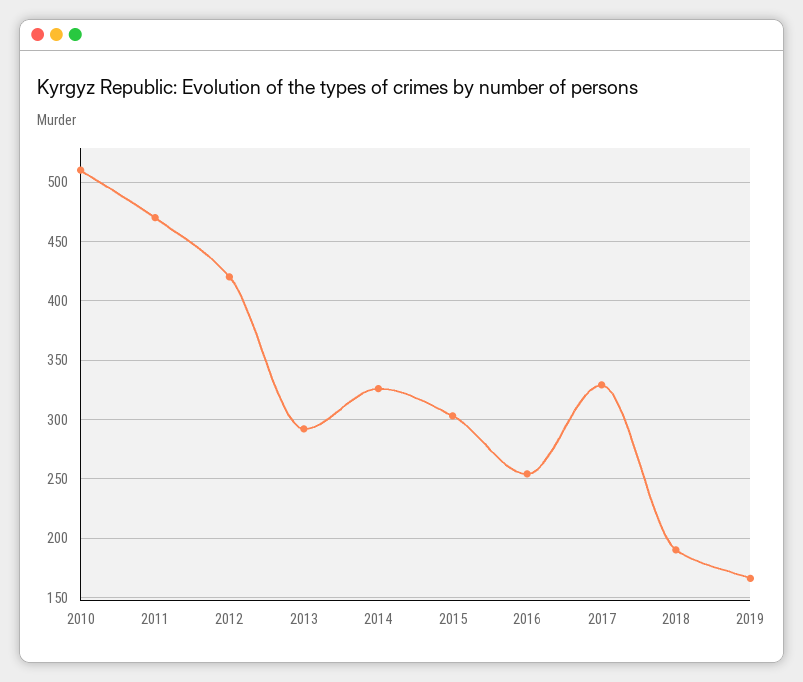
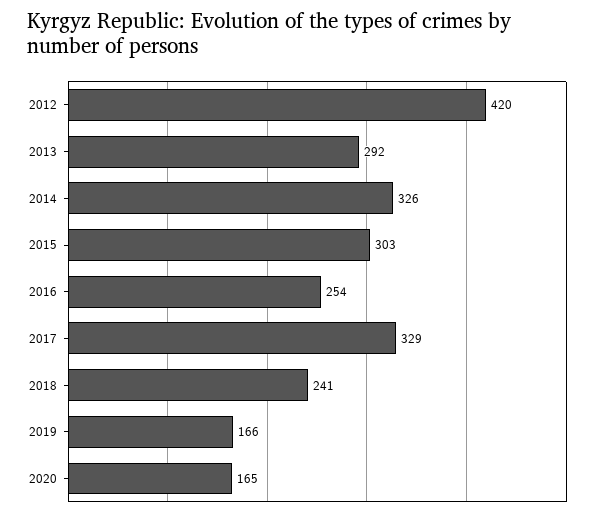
2010: 510 -> none
2011: 470 -> none
2018: 190 -> 241
2020: none -> 165

